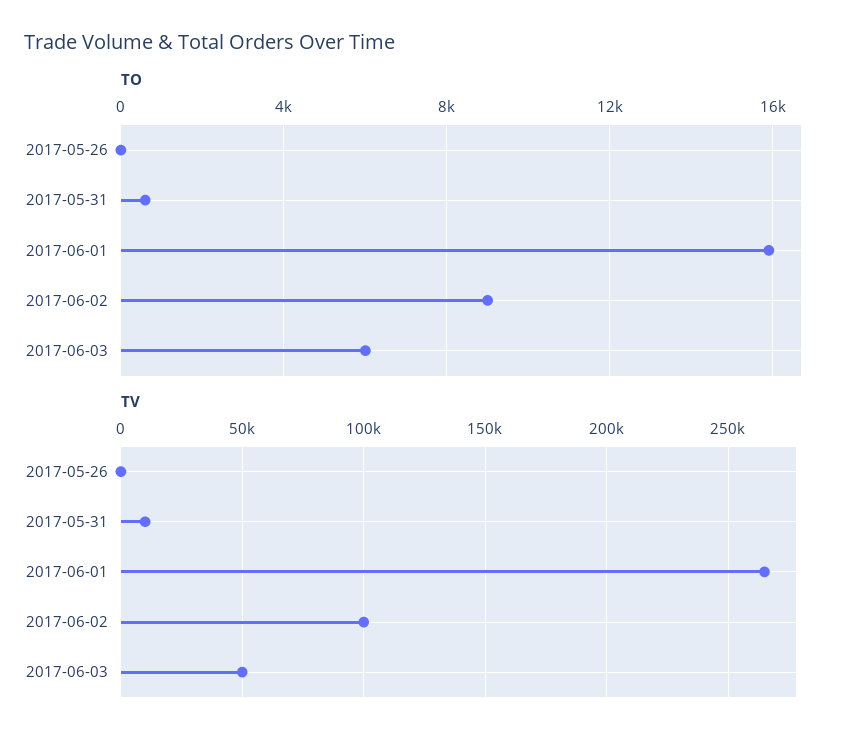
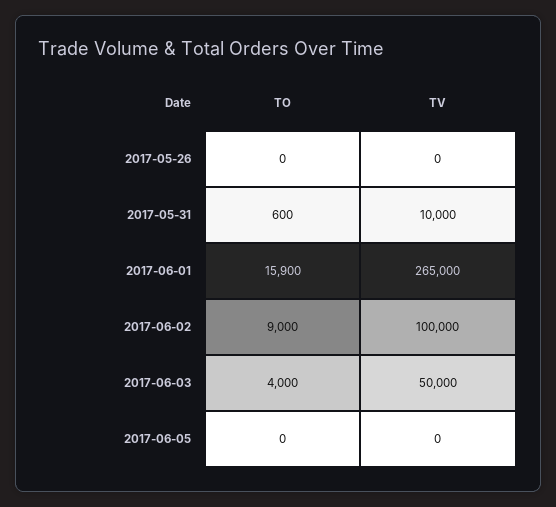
TO, 2017-06-03: 6000 -> 4000
TO, 2017-06-05: none -> 0
TV, 2017-06-05: none -> 0

